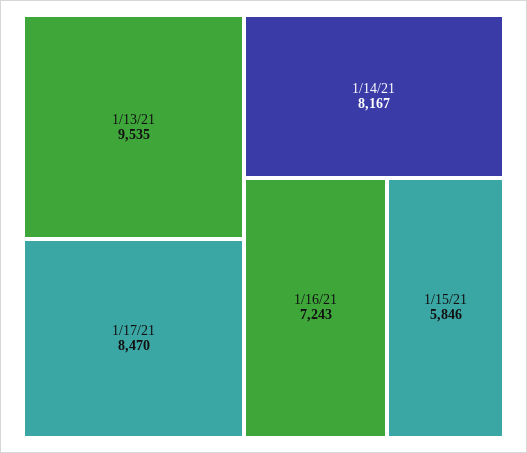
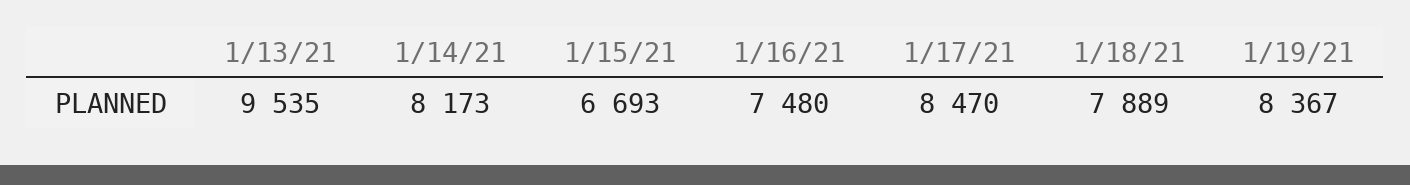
1/14/21: 8167 -> 8173
1/16/21: 7243 -> 7480
1/15/21: 5846 -> 6693
1/18/21: none -> 7889
1/19/21: none -> 8367

